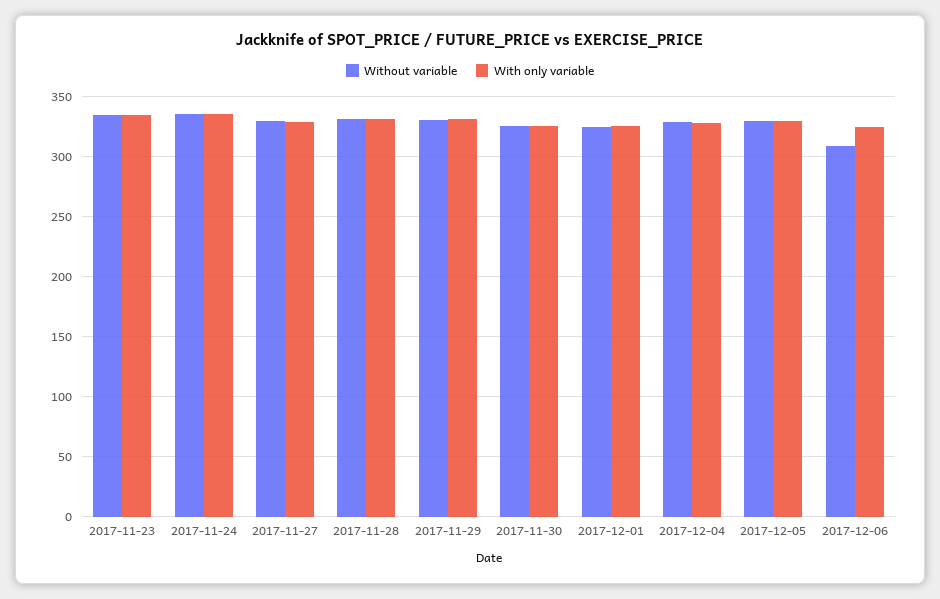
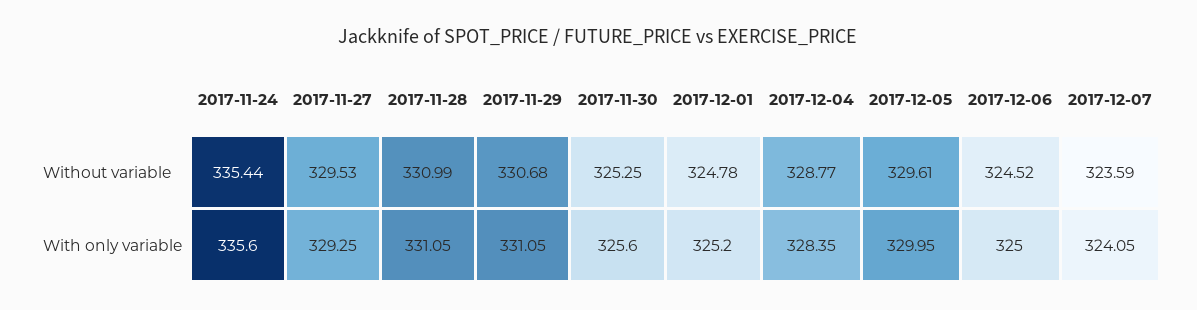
Without variable, 2017-11-23: 335 -> none
With only variable, 2017-11-23: 335 -> none
Without variable, 2017-12-06: 310 -> 324.52
Without variable, 2017-12-07: none -> 323.59
With only variable, 2017-12-07: none -> 324.05

